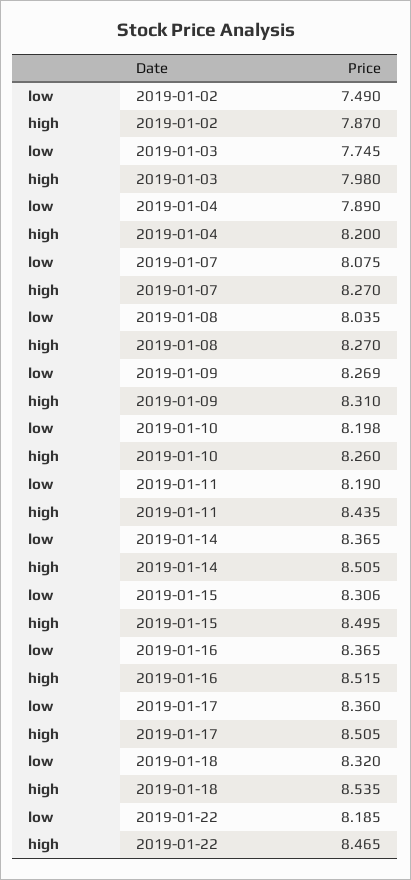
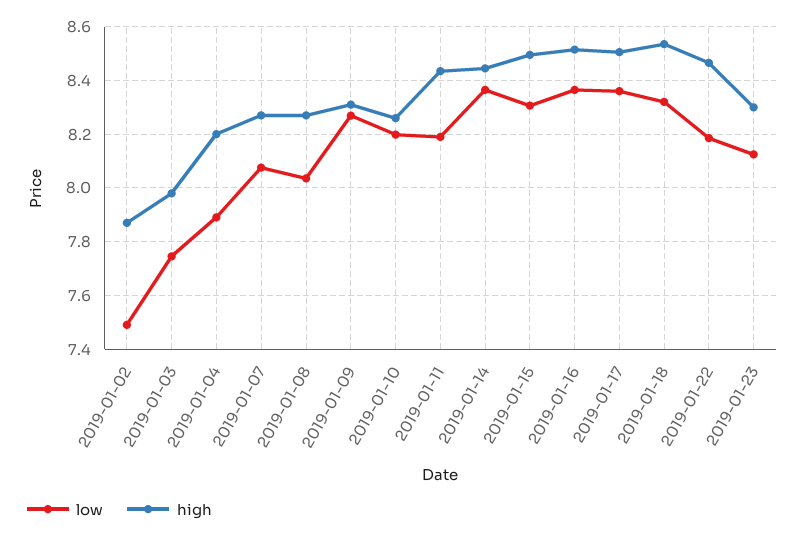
high, 2019-01-14: 8.505 -> 8.45
low, 2019-01-23: none -> 8.125
high, 2019-01-23: none -> 8.3

